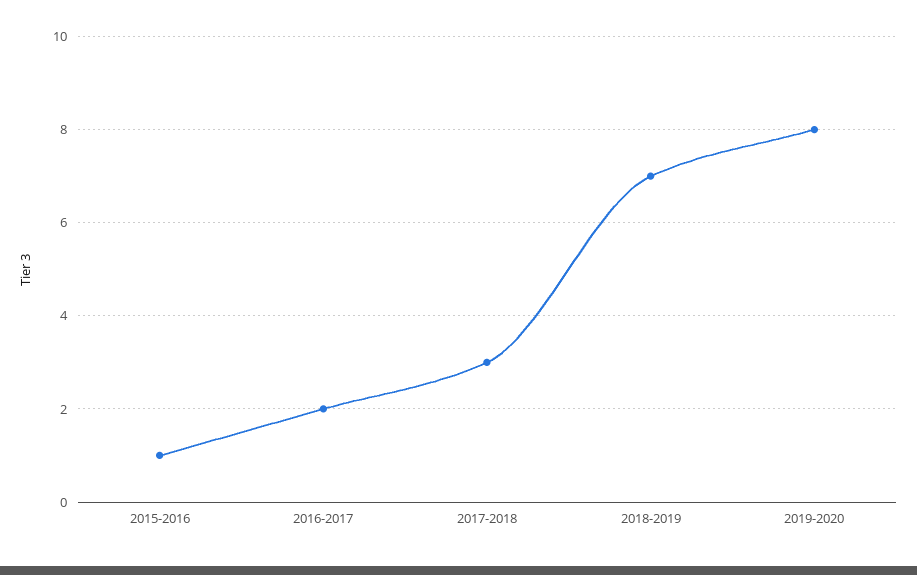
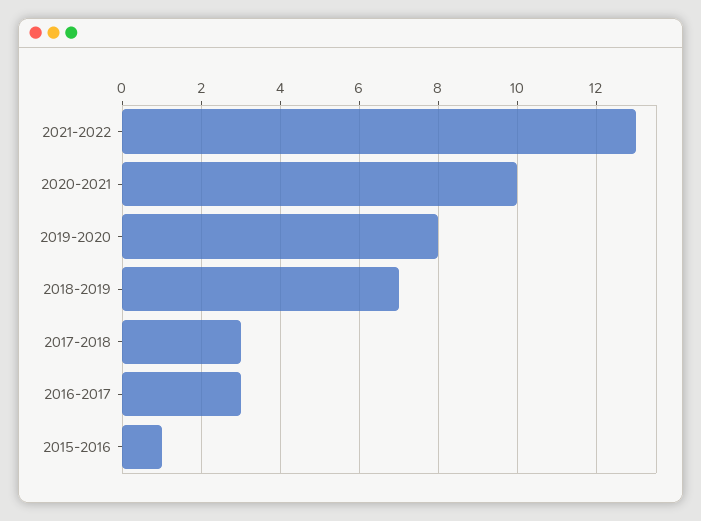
2016-2017: 2 -> 3
2021-2022: none -> 13
2020-2021: none -> 10

